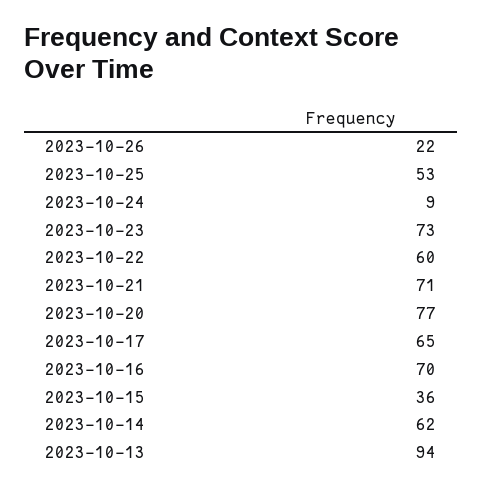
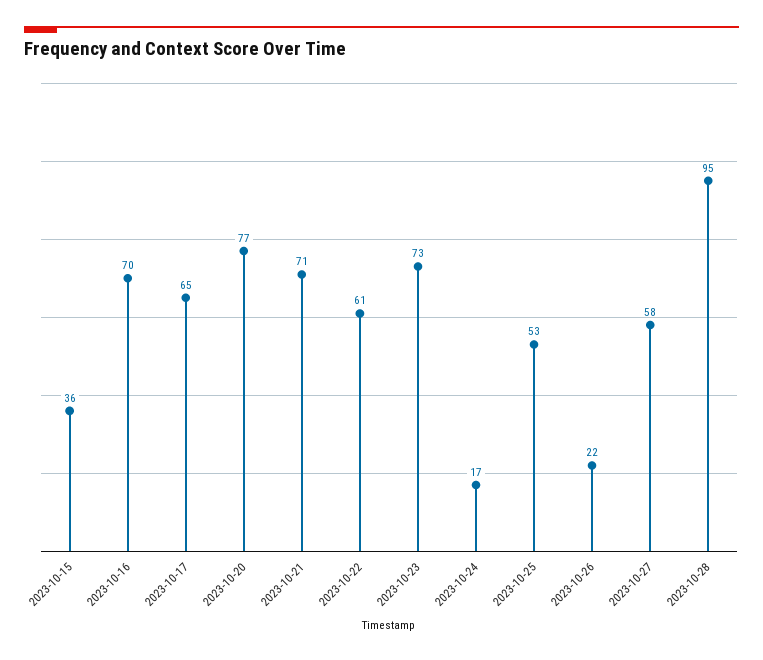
2023-10-24: 9 -> 17
2023-10-22: 60 -> 61
2023-10-14: 62 -> none
2023-10-13: 94 -> none
2023-10-27: none -> 58
2023-10-28: none -> 95

